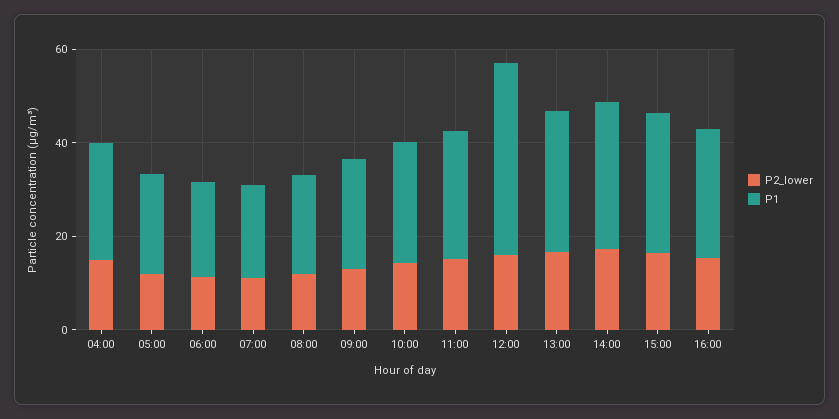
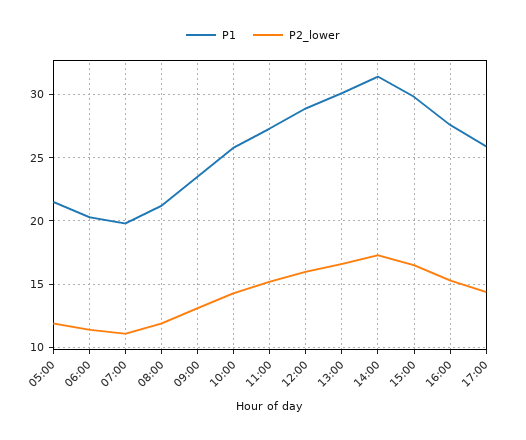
P2_lower, 04:00: 15 -> none
P1, 04:00: 25 -> none
P1, 12:00: 40 -> 29
P1, 17:00: none -> 26
P2_lower, 17:00: none -> 14.5

